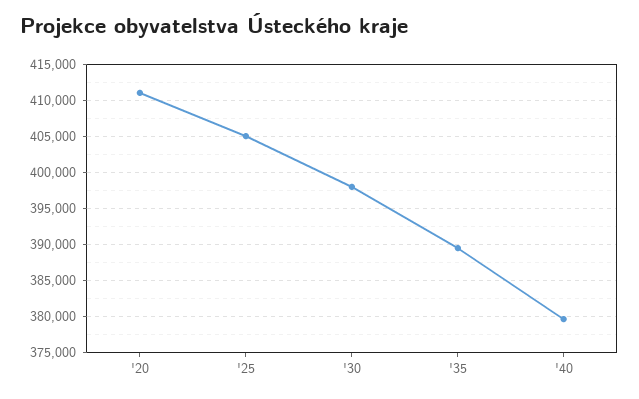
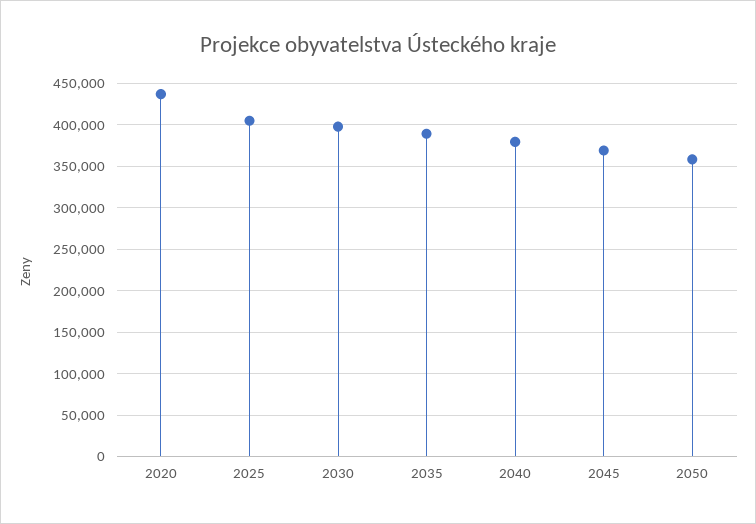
'20: 411000 -> 440000
2045: none -> 370000
2050: none -> 360000

